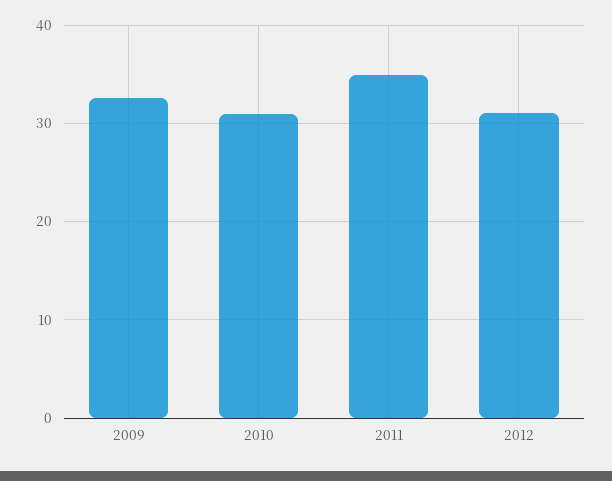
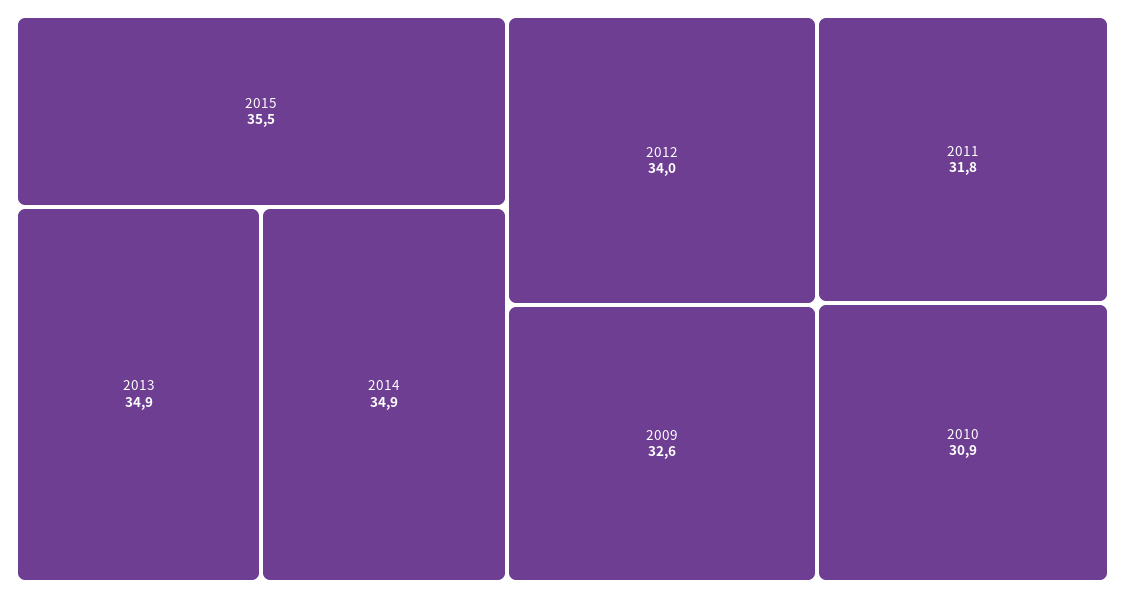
2011: 35 -> 31.8
2012: 31 -> 34
2015: none -> 35.5
2013: none -> 34.9
2014: none -> 34.9

